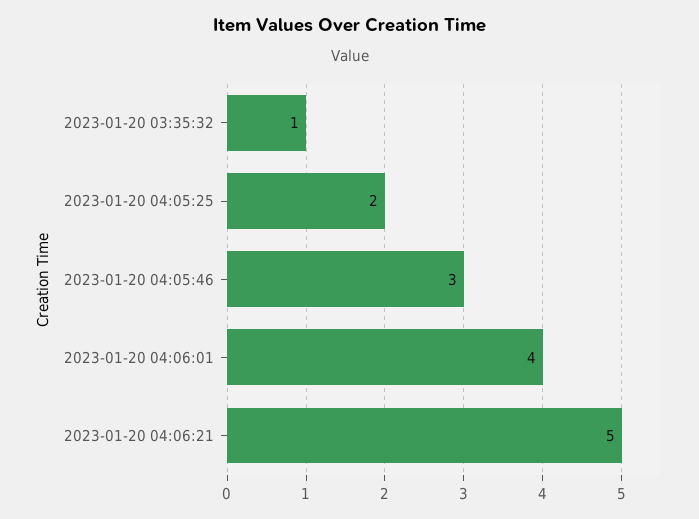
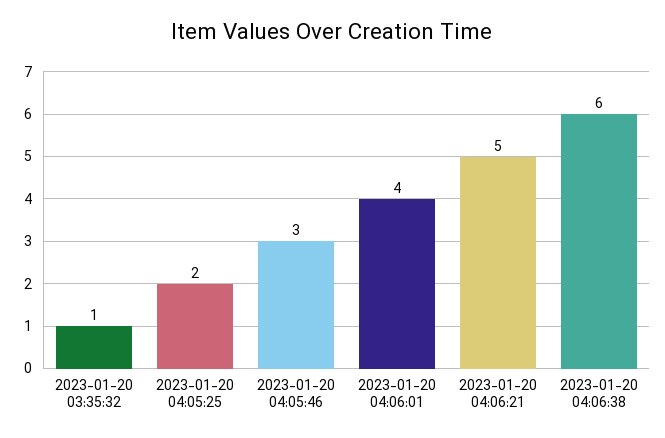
2023-01-20 04:06:38: none -> 6

